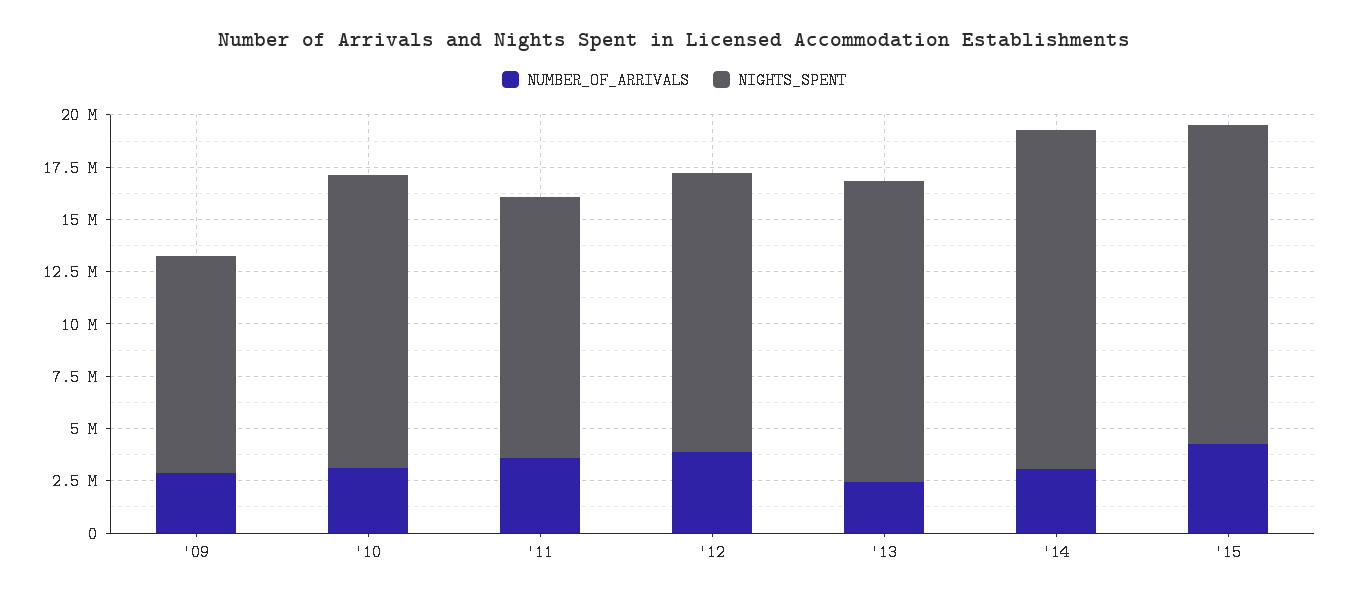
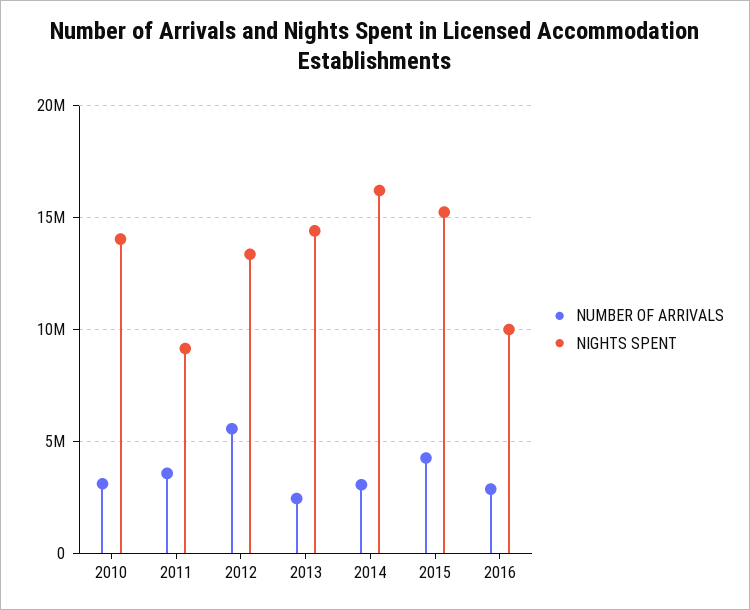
NUMBER_OF_ARRIVALS, '09: 3000000 -> none
NIGHTS_SPENT, '09: 10500000 -> none
NIGHTS_SPENT, '11: 12500000 -> 9000000
NUMBER_OF_ARRIVALS, '12: 4000000 -> 5500000
NUMBER_OF_ARRIVALS, 2016: none -> 3000000
NIGHTS_SPENT, 2016: none -> 10000000

